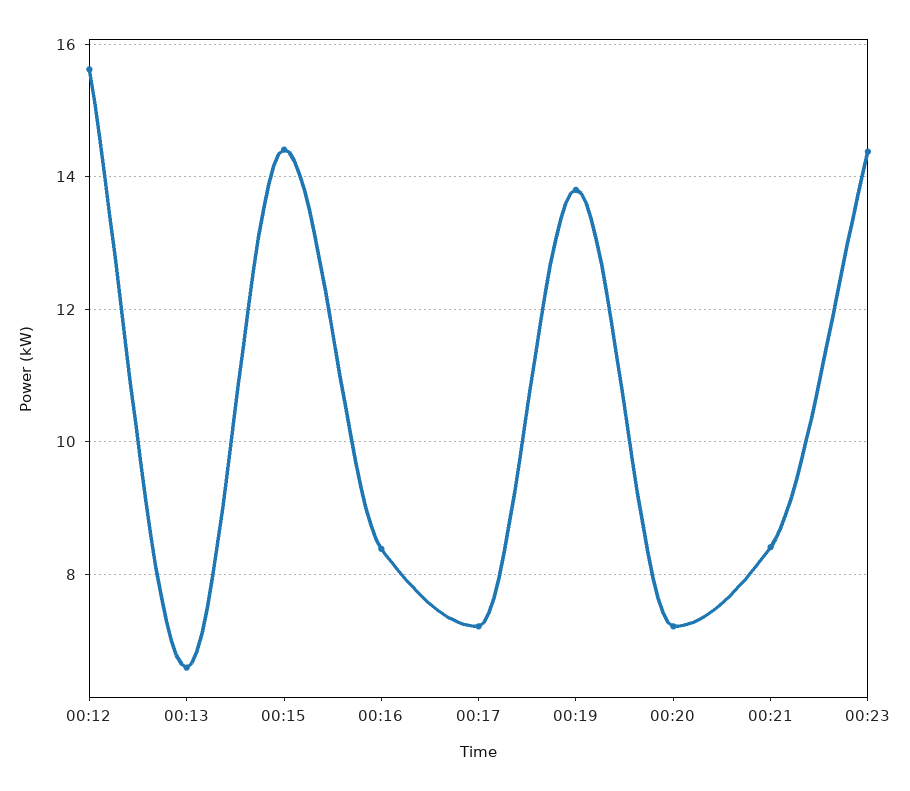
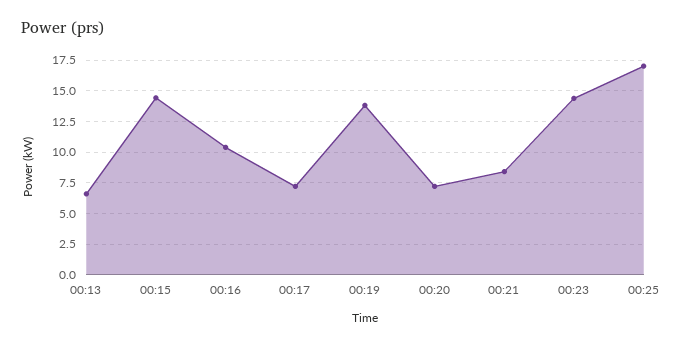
00:12: 15.6 -> none
00:16: 8.4 -> 10.5
00:25: none -> 17

